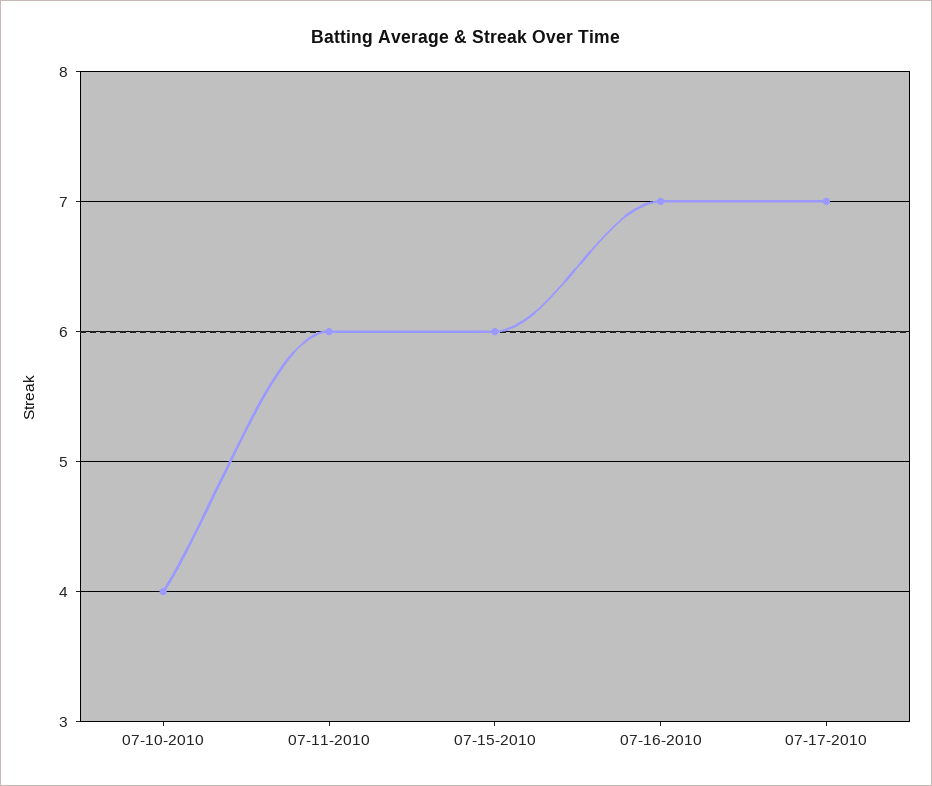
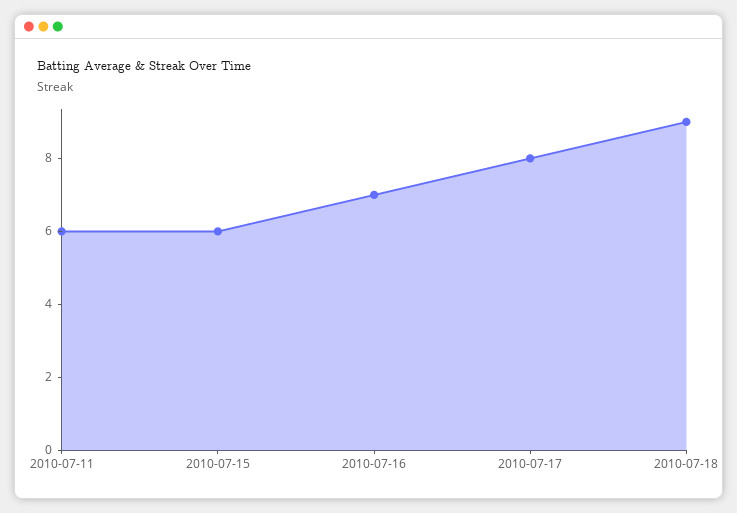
07-10-2010: 4 -> none
07-17-2010: 7 -> 8
2010-07-18: none -> 9

